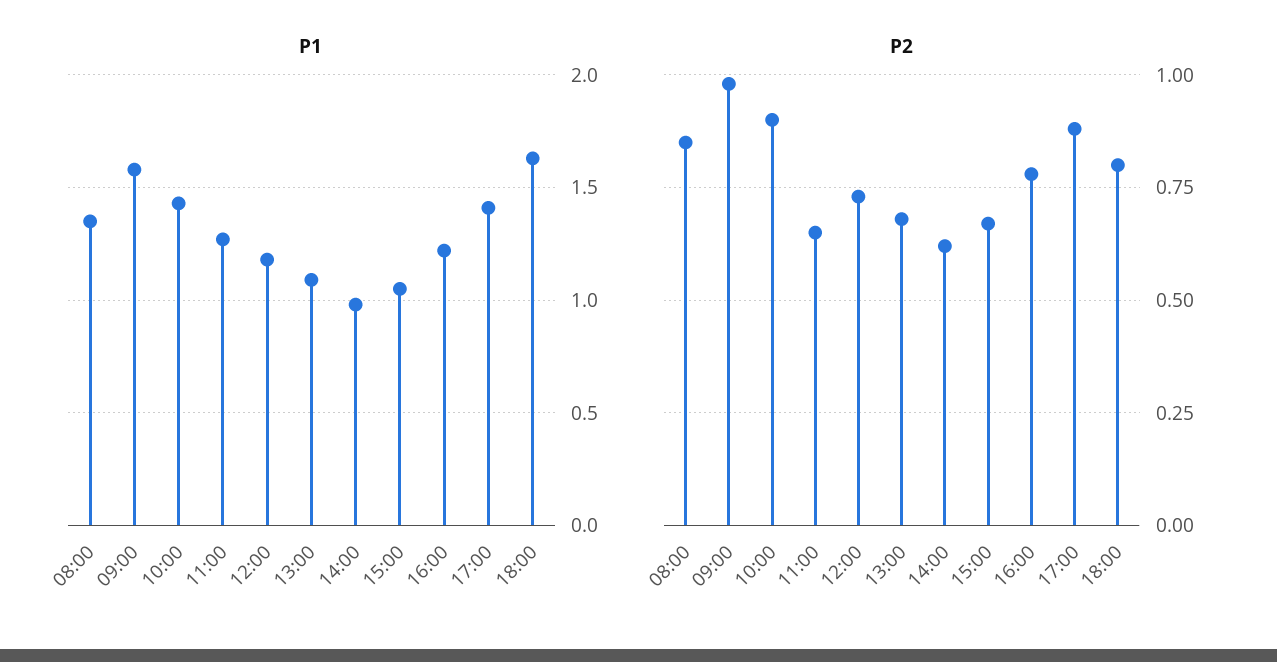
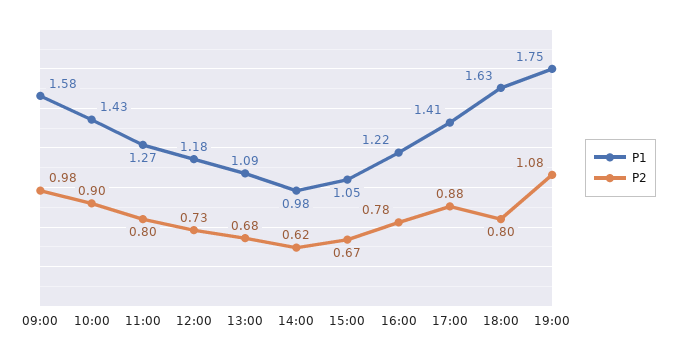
P1, 08:00: 1.35 -> none
P2, 08:00: 0.85 -> none
P2, 11:00: 0.65 -> 0.8
P1, 19:00: none -> 1.75
P2, 19:00: none -> 1.08

